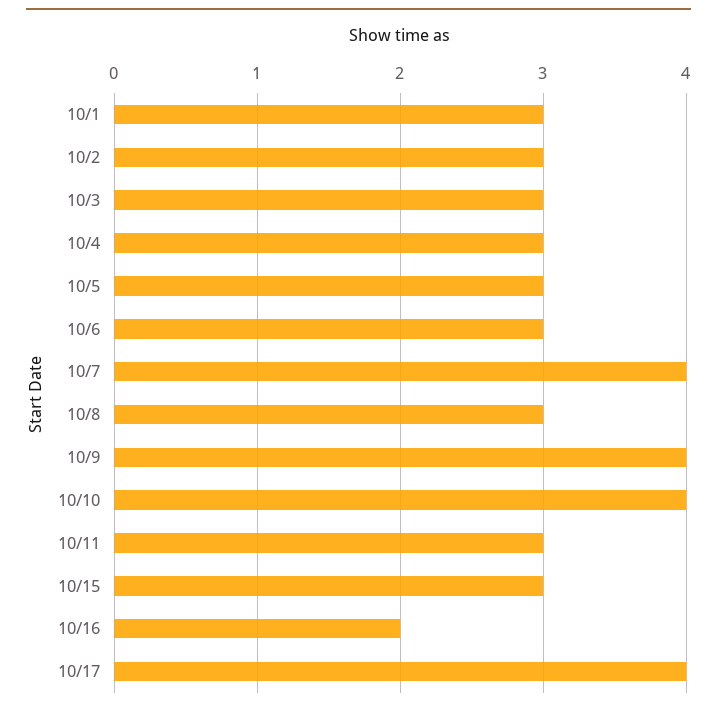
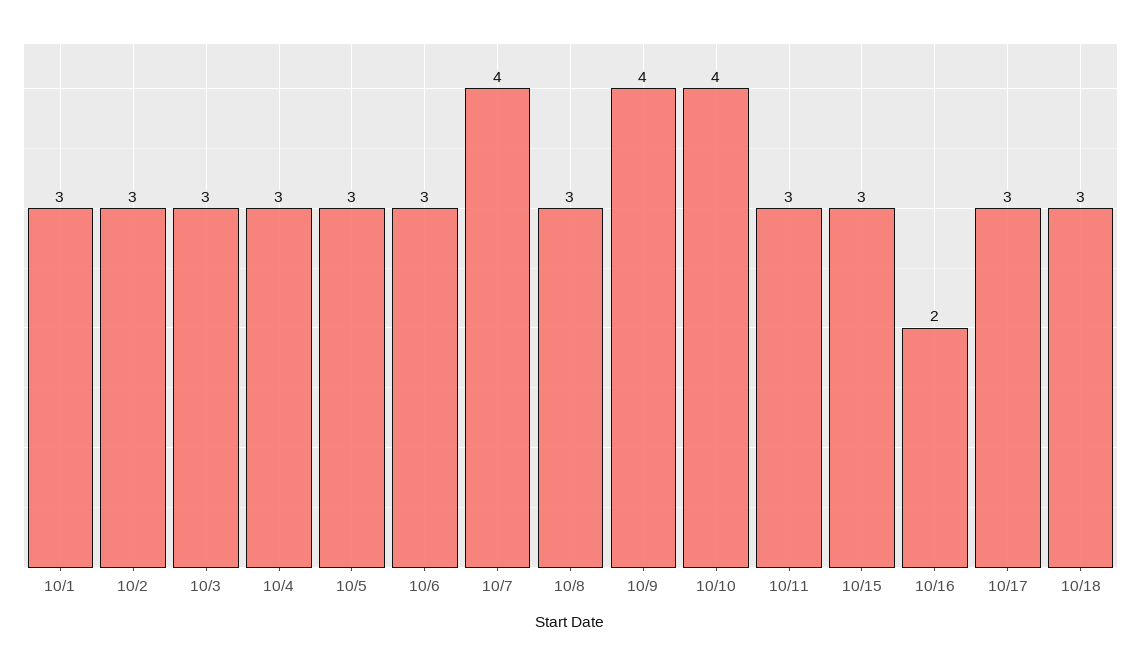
10/17: 4 -> 3
10/18: none -> 3

